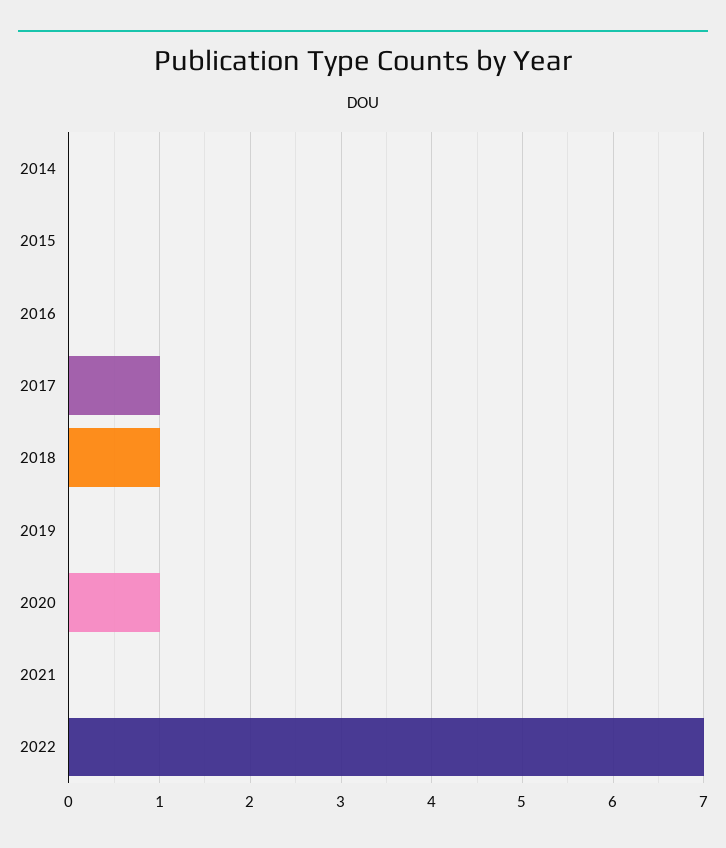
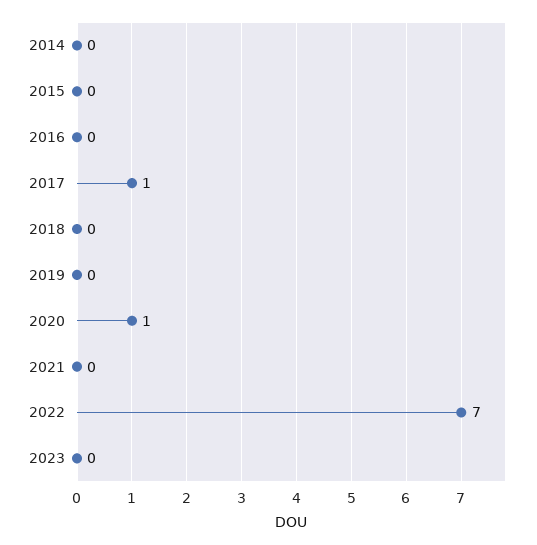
2018: 1 -> 0
2023: none -> 0

